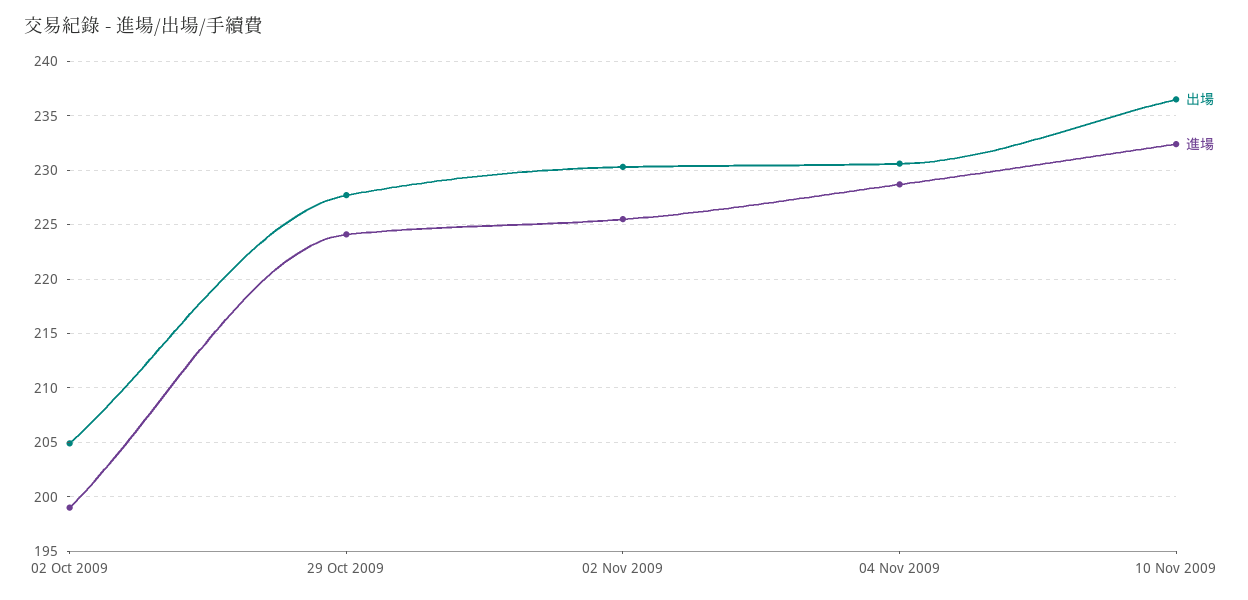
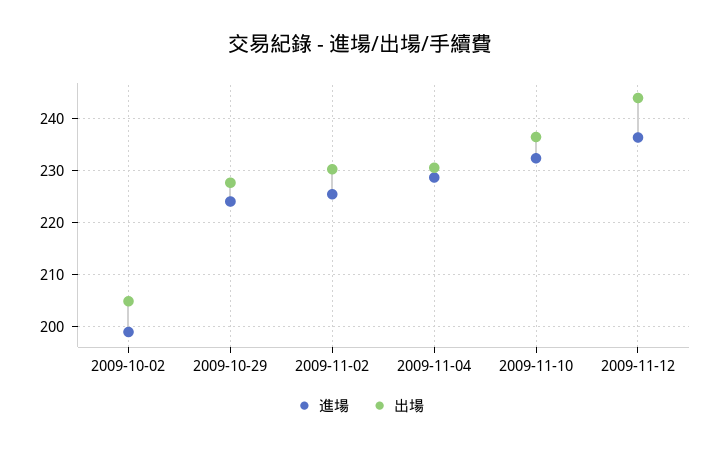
進場, 2009-11-12: none -> 236
出場, 2009-11-12: none -> 244

